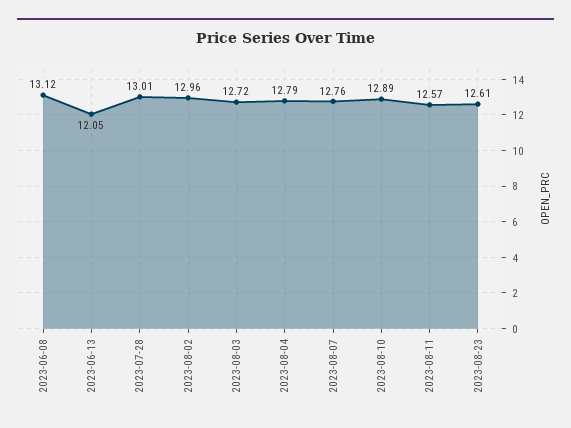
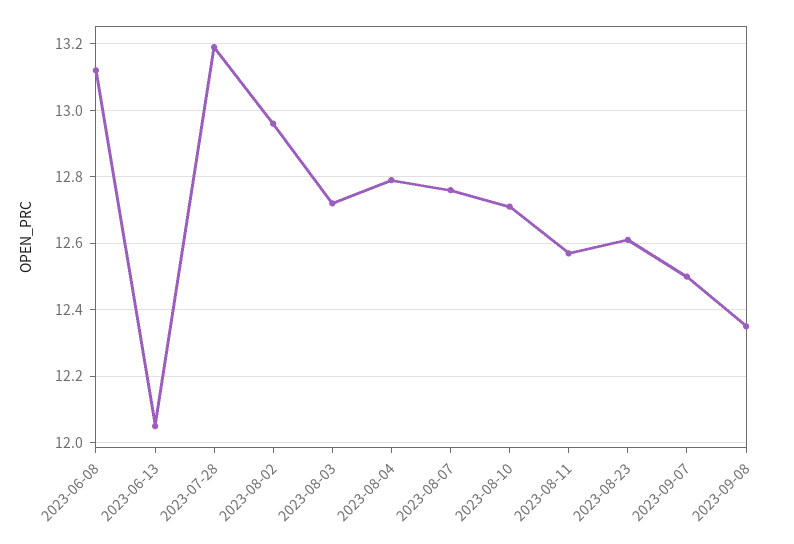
2023-07-28: 13.01 -> 13.2
2023-08-10: 12.89 -> 12.7
2023-09-07: none -> 12.5
2023-09-08: none -> 12.35

